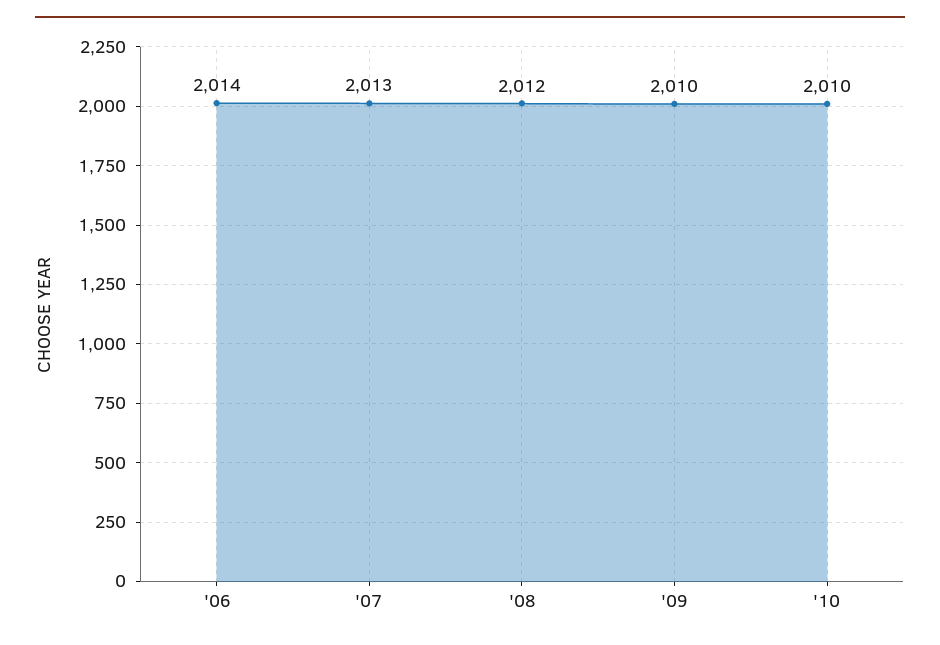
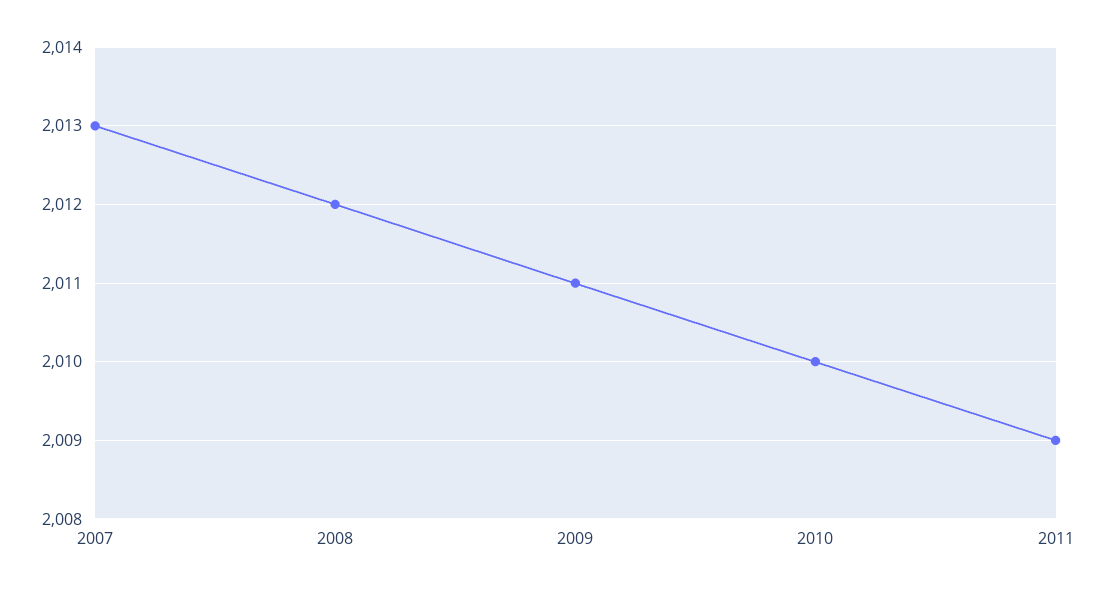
'06: 2014 -> none
'09: 2010 -> 2011
2011: none -> 2009

